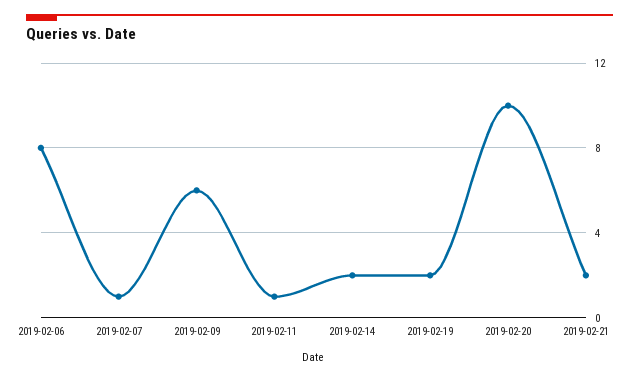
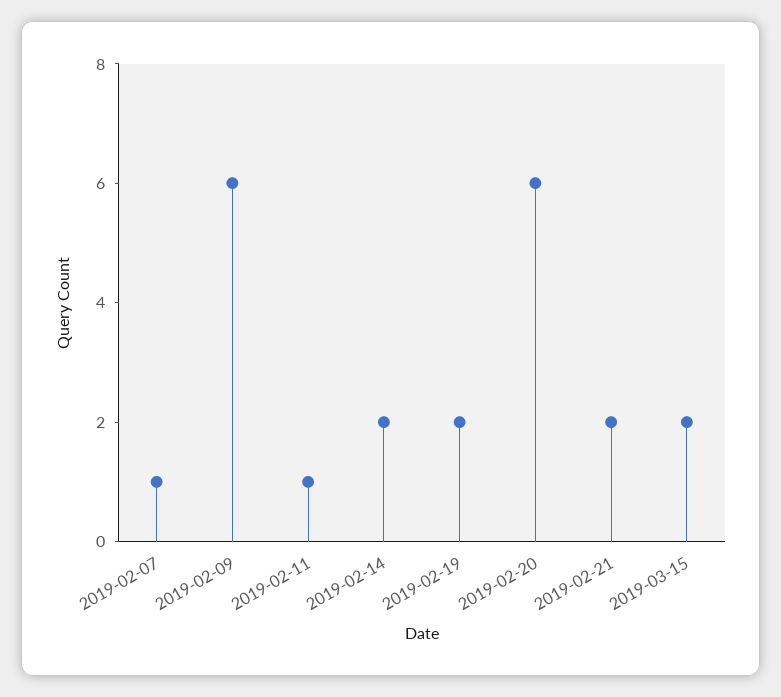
2019-02-06: 8 -> none
2019-02-20: 10 -> 6
2019-03-15: none -> 2

